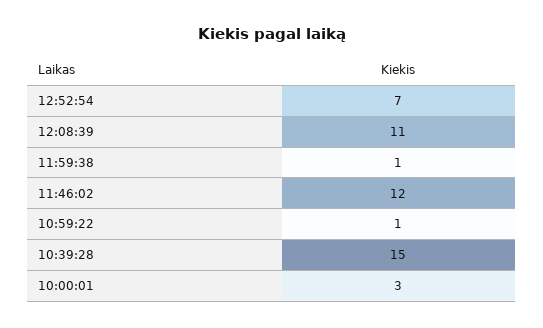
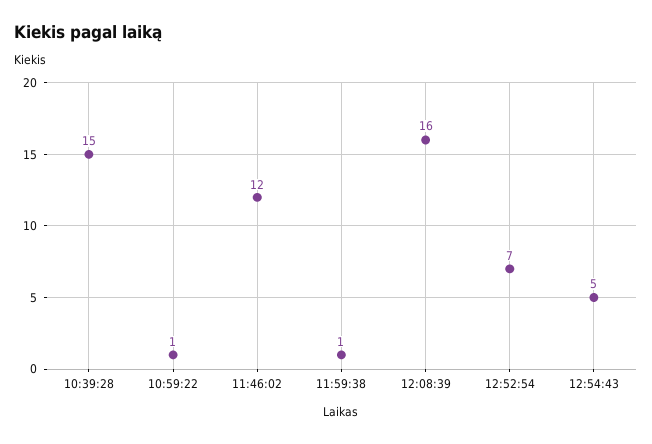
12:08:39: 11 -> 16
10:00:01: 3 -> none
12:54:43: none -> 5

